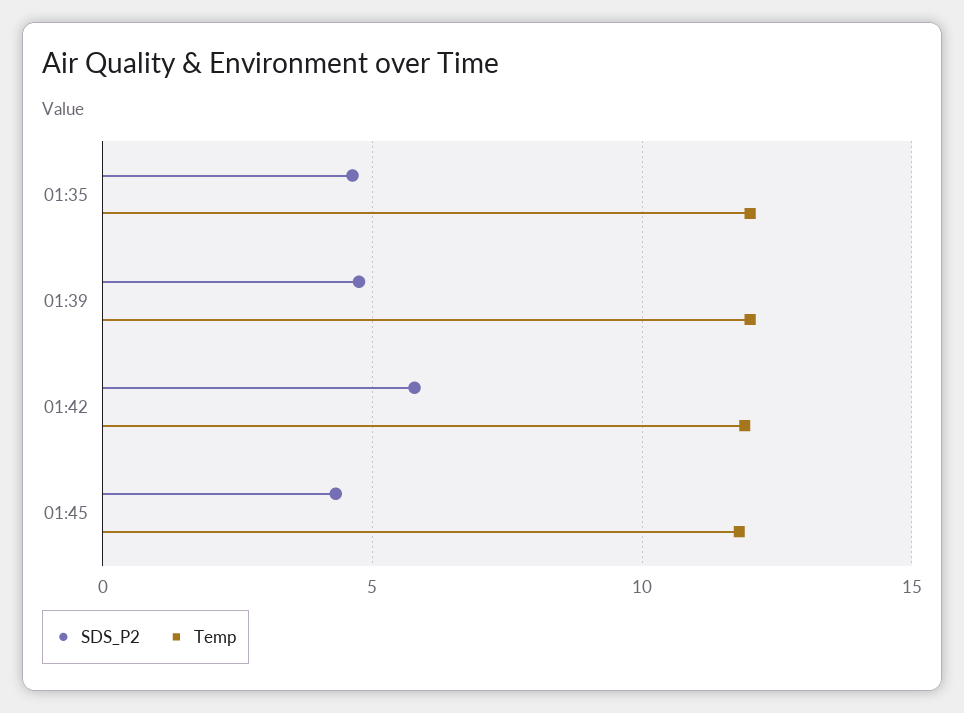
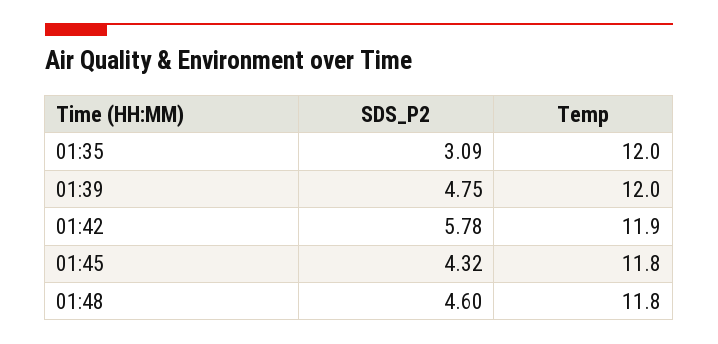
SDS_P2, 01:35: 4.5 -> 3.09
SDS_P2, 01:48: none -> 4.6
Temp, 01:48: none -> 11.8

